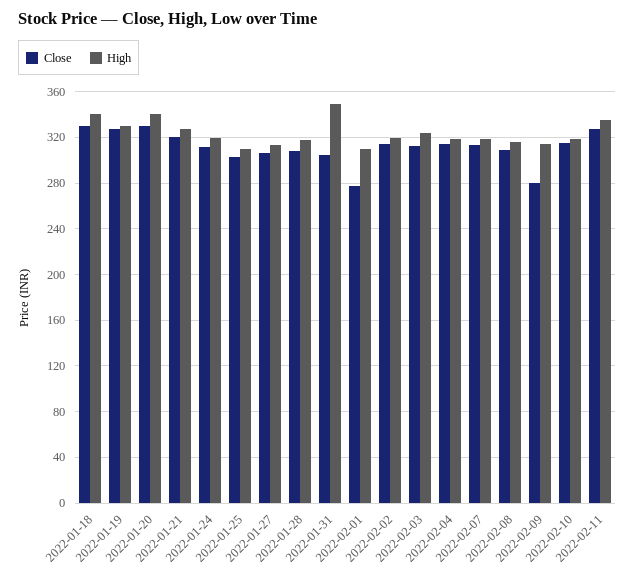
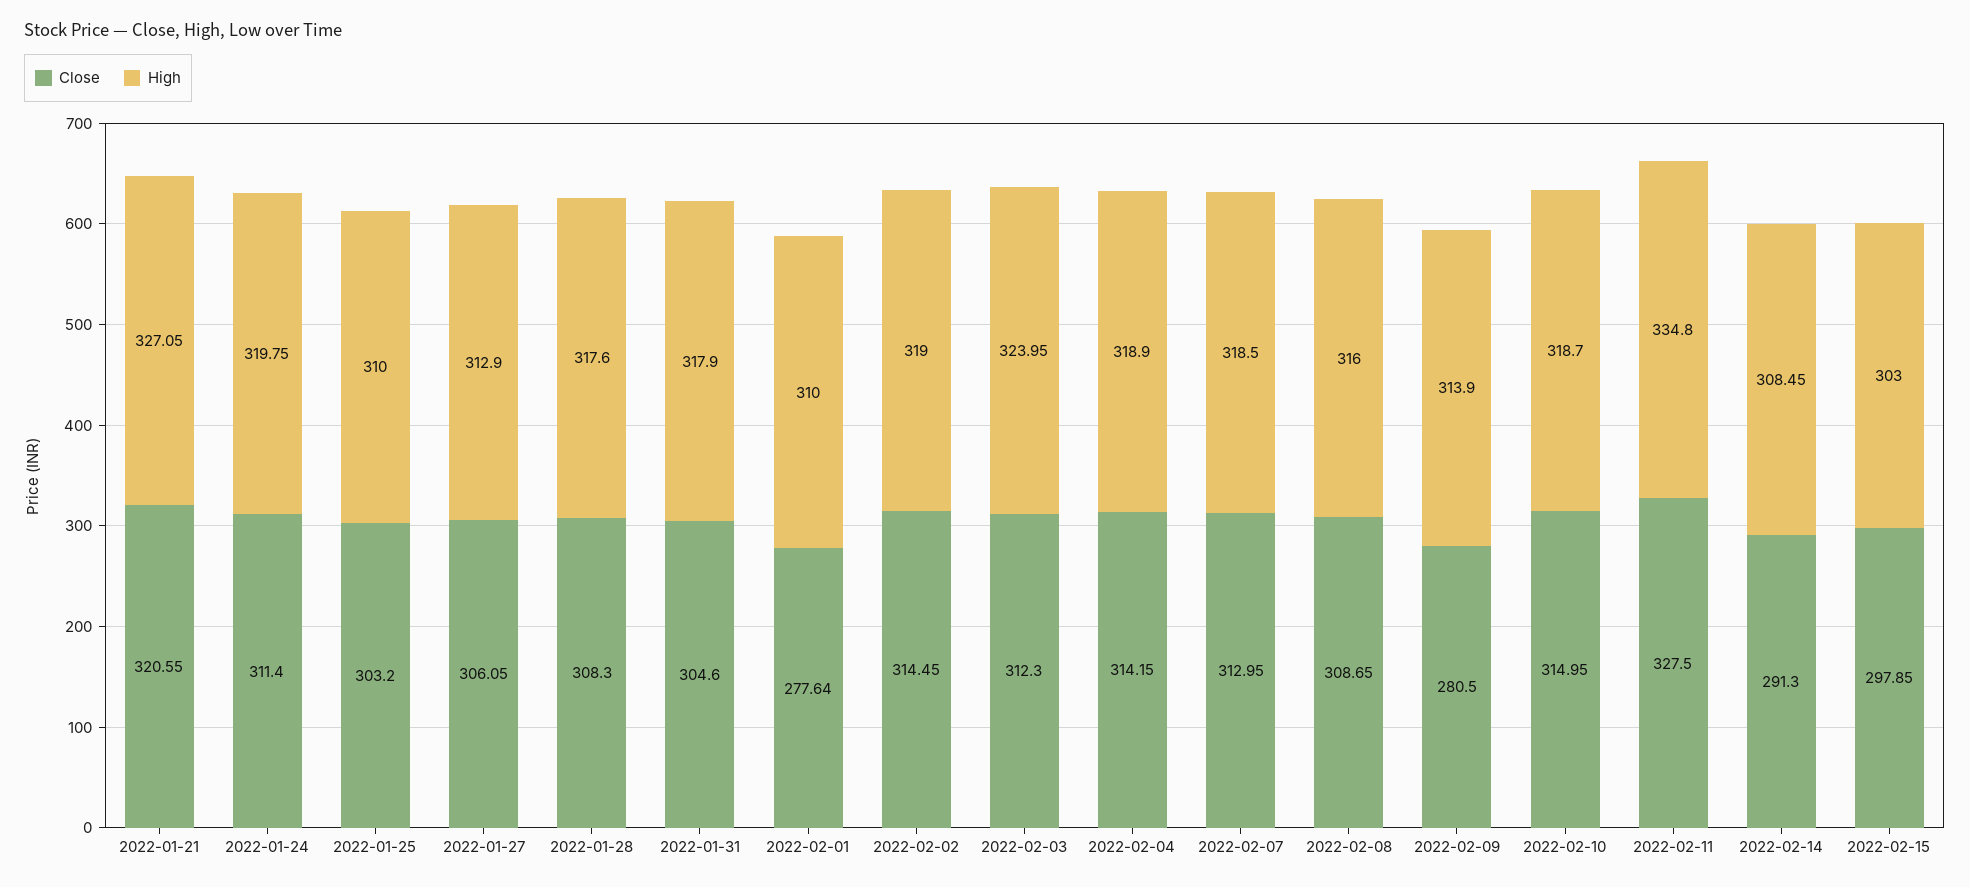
Close, 2022-01-18: 330 -> none
High, 2022-01-18: 340 -> none
Close, 2022-01-19: 330 -> none
High, 2022-01-19: 330 -> none
Close, 2022-01-20: 330 -> none
High, 2022-01-20: 340 -> none
High, 2022-01-31: 350 -> 317.9
Close, 2022-02-14: none -> 291.3
High, 2022-02-14: none -> 308.45
Close, 2022-02-15: none -> 297.85
High, 2022-02-15: none -> 303

